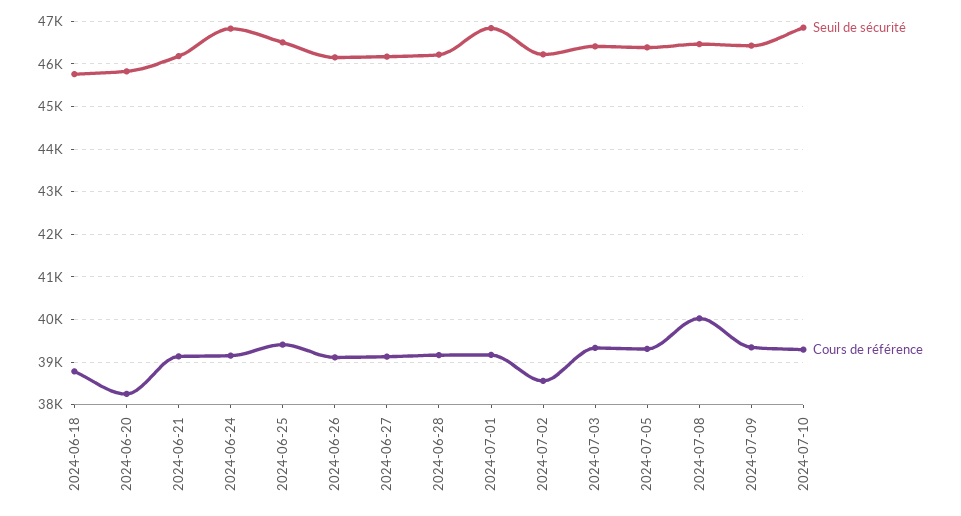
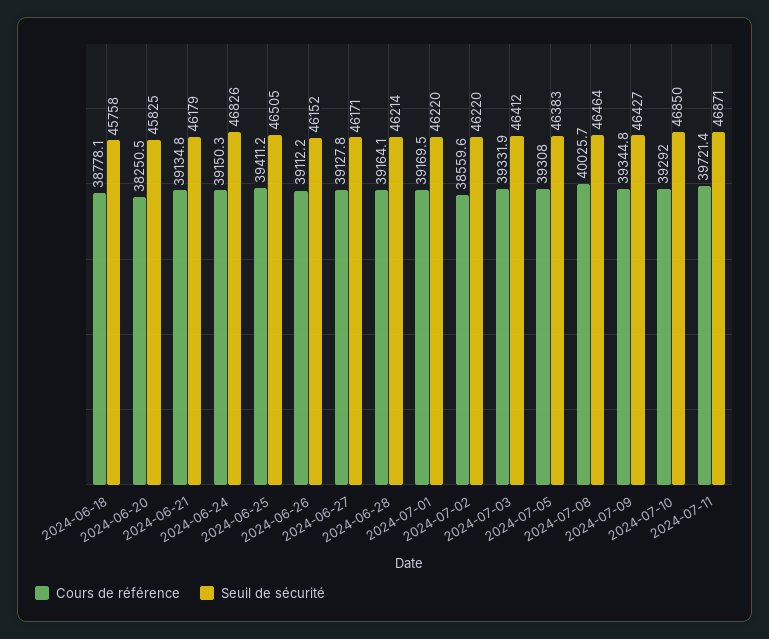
Seuil de sécurité, 2024-07-01: 46800 -> 46220
Cours de référence, 2024-07-11: none -> 39721.4
Seuil de sécurité, 2024-07-11: none -> 46871

